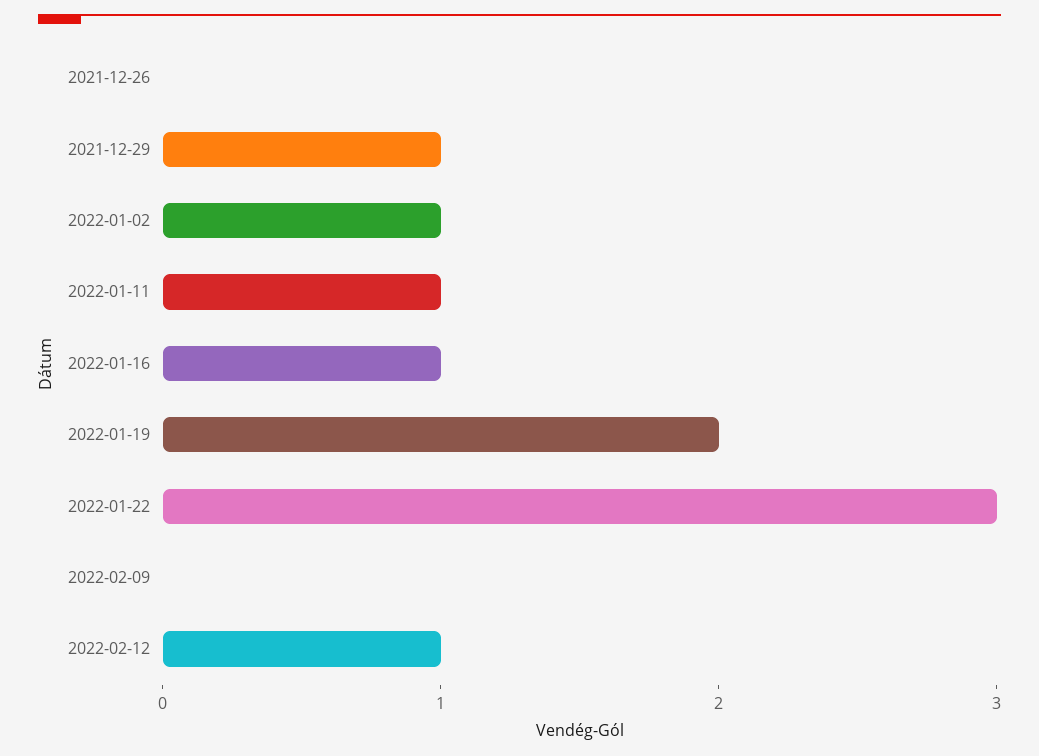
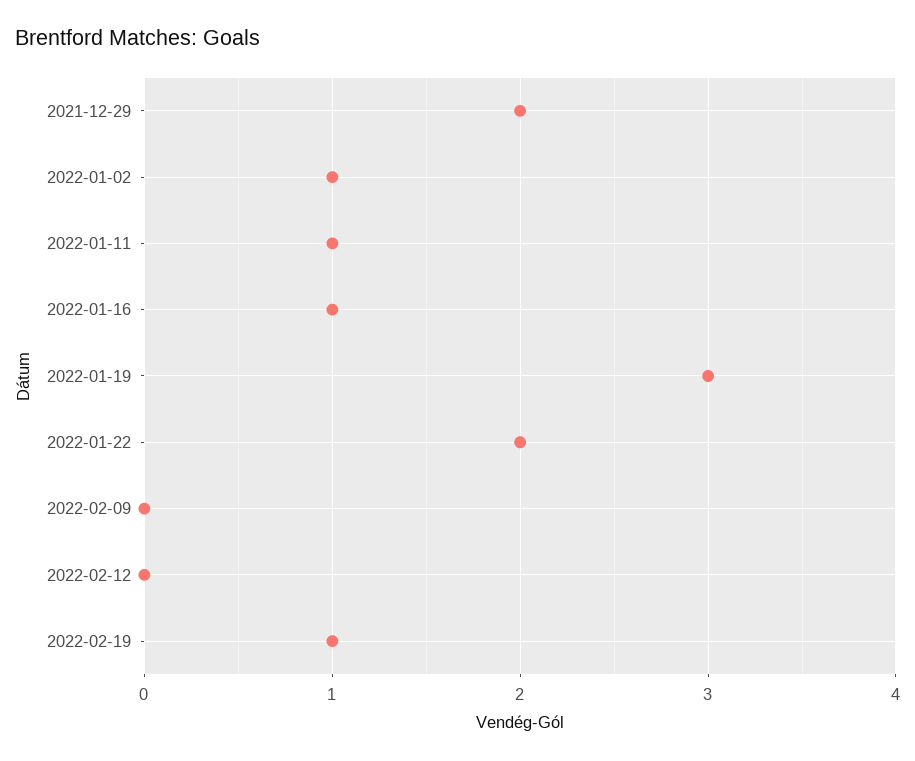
2021-12-26: 0 -> none
2021-12-29: 1 -> 2
2022-01-19: 2 -> 3
2022-01-22: 3 -> 2
2022-02-12: 1 -> 0
2022-02-19: none -> 1

